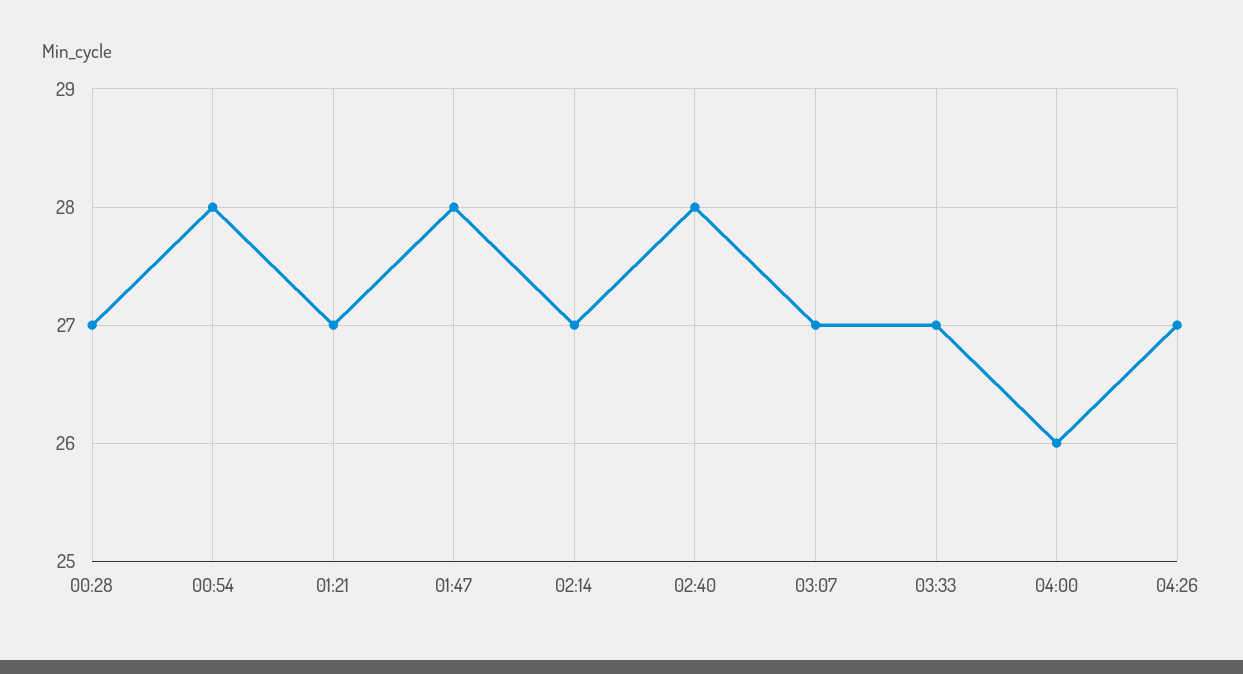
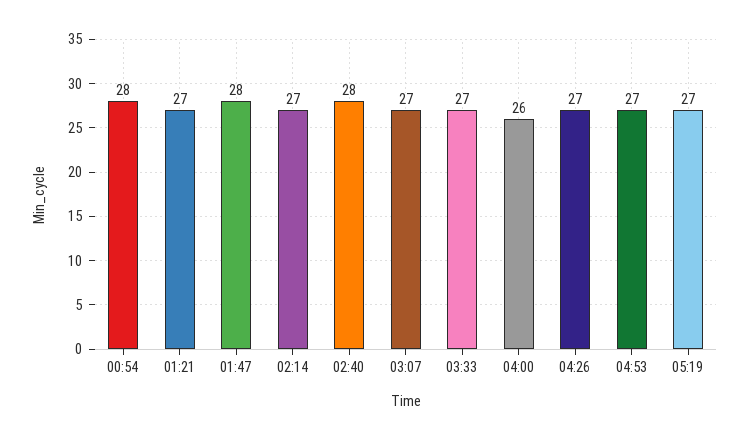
00:28: 27 -> none
04:53: none -> 27
05:19: none -> 27

